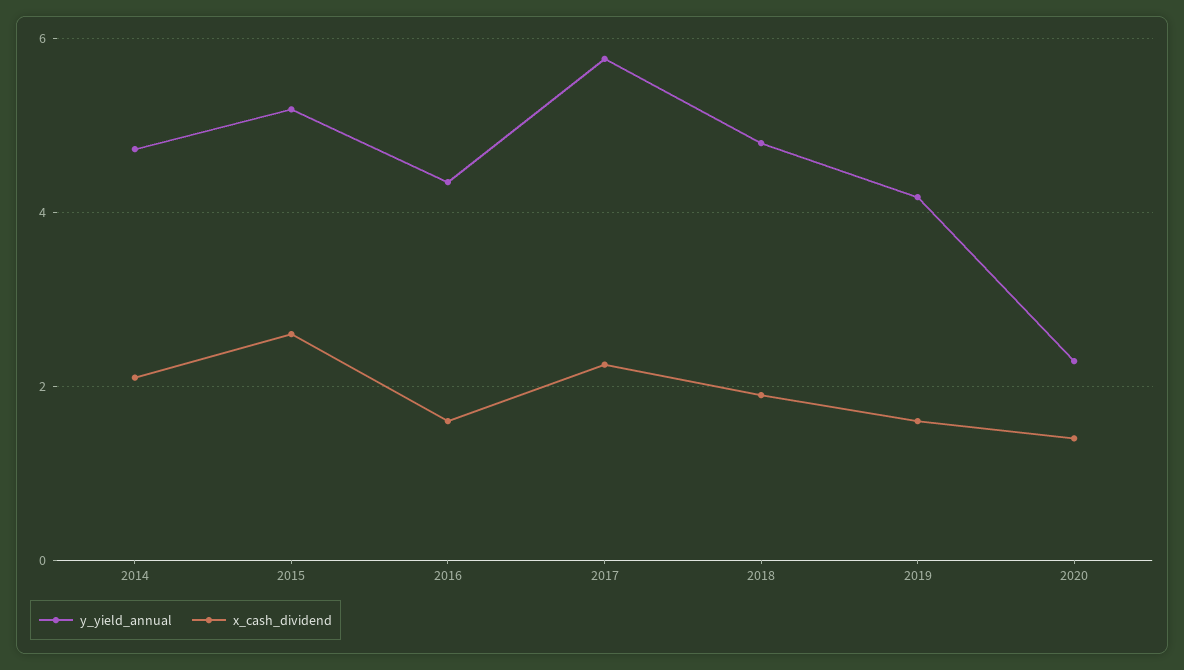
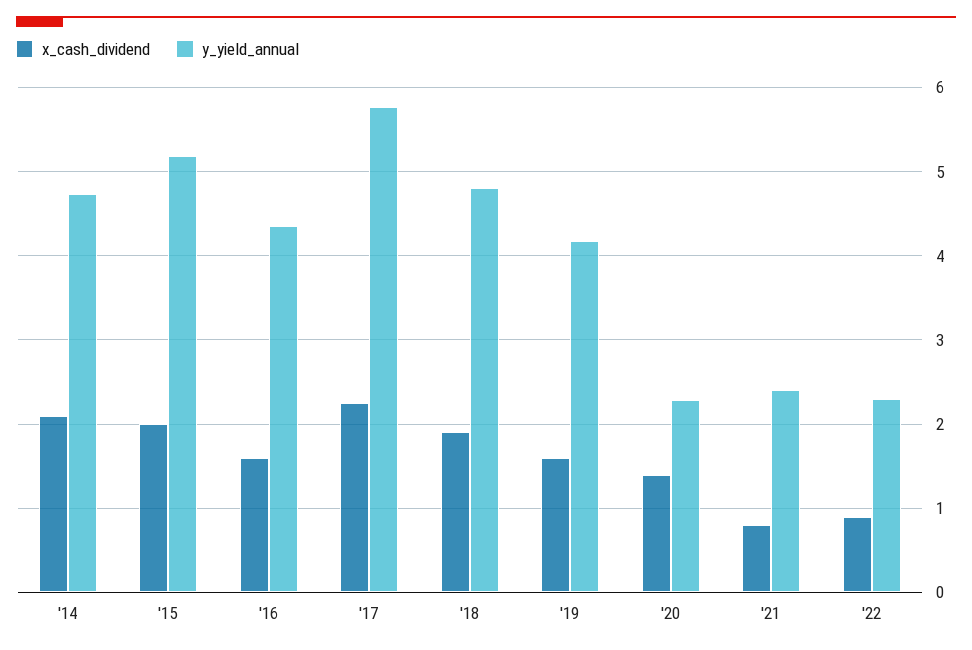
x_cash_dividend, 2015: 2.6 -> 2
x_cash_dividend, '21: none -> 0.8
y_yield_annual, '21: none -> 2.4
x_cash_dividend, '22: none -> 0.9
y_yield_annual, '22: none -> 2.3

